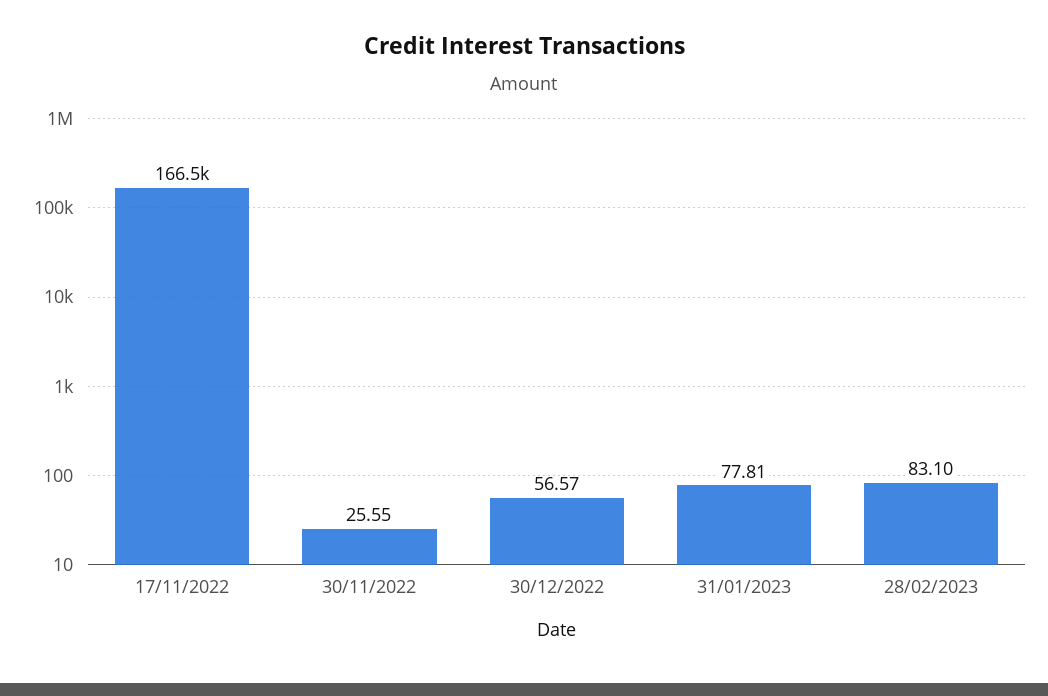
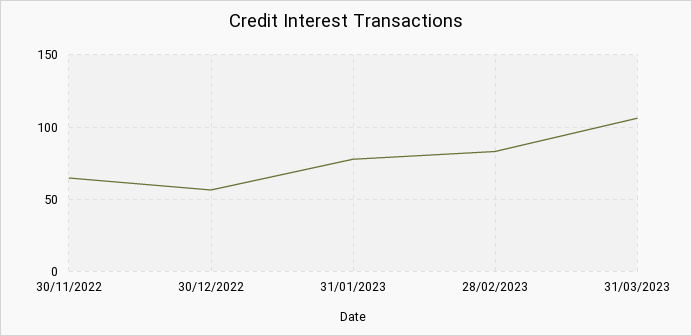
17/11/2022: 166500 -> none
30/11/2022: 25.55 -> 65
31/03/2023: none -> 105

